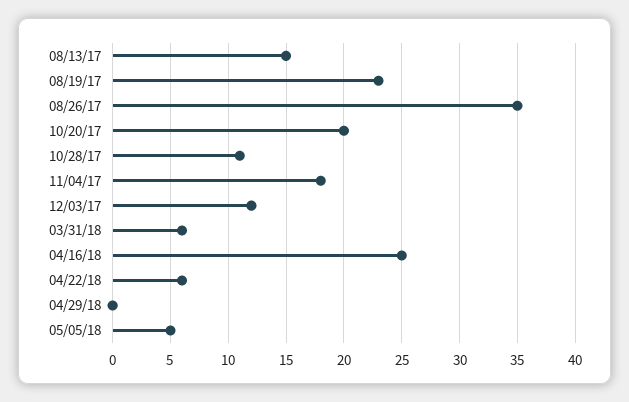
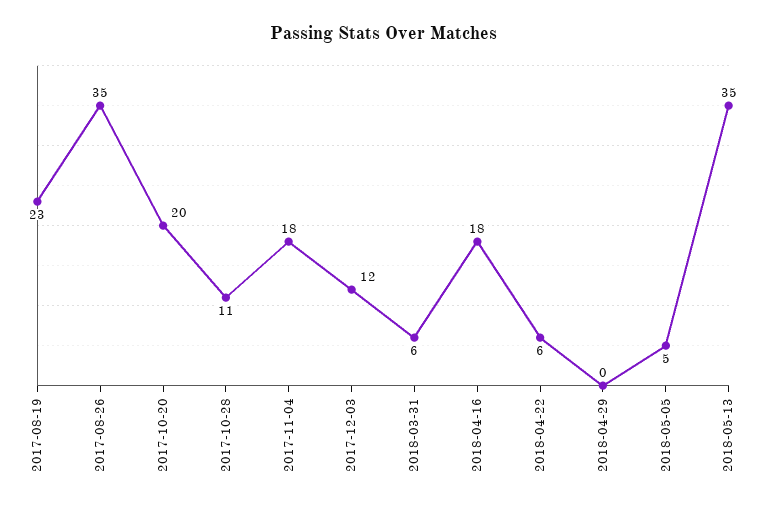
08/13/17: 15 -> none
04/16/18: 25 -> 18
2018-05-13: none -> 35

